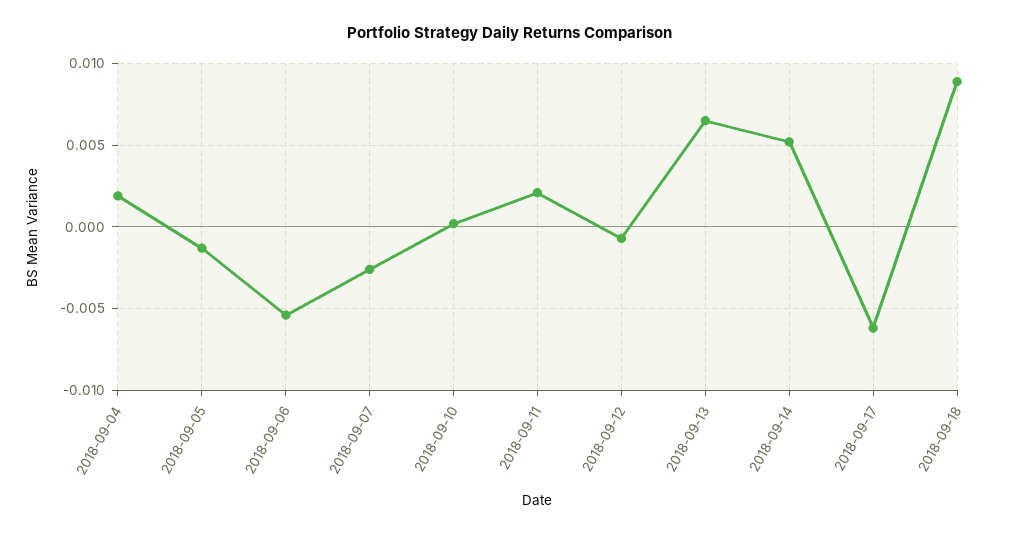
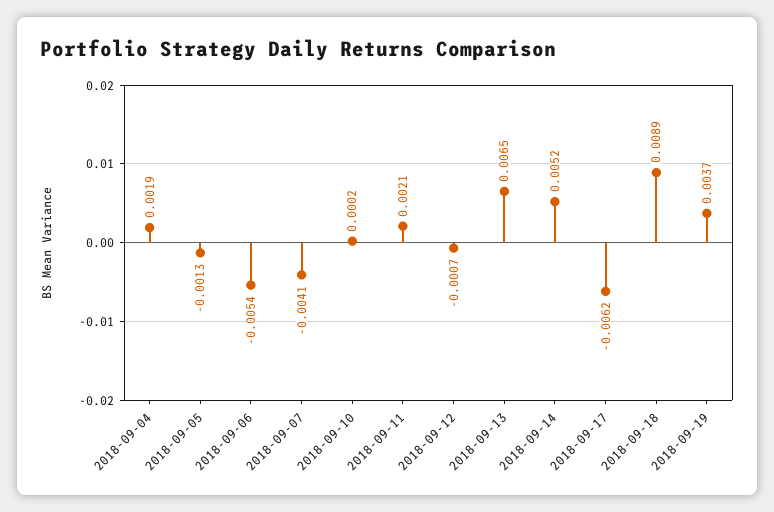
2018-09-07: -0.0025 -> -0.0041
2018-09-19: none -> 0.0037

